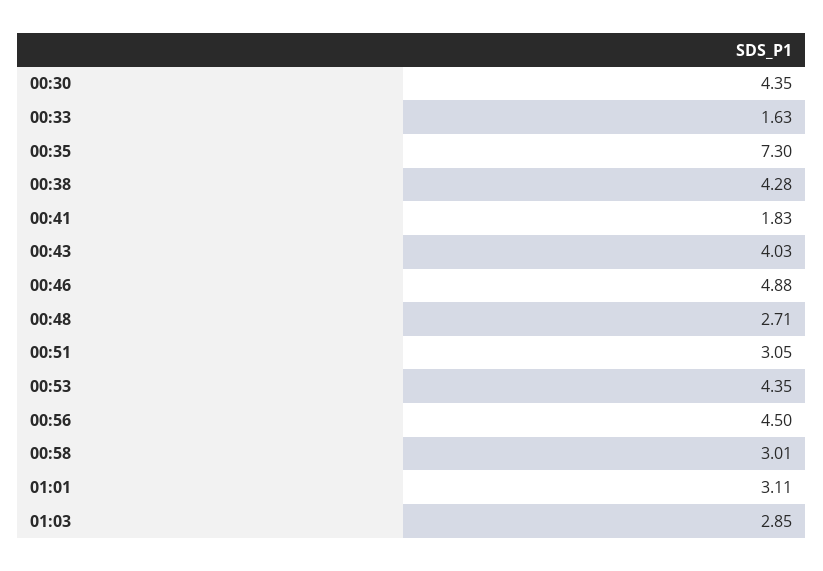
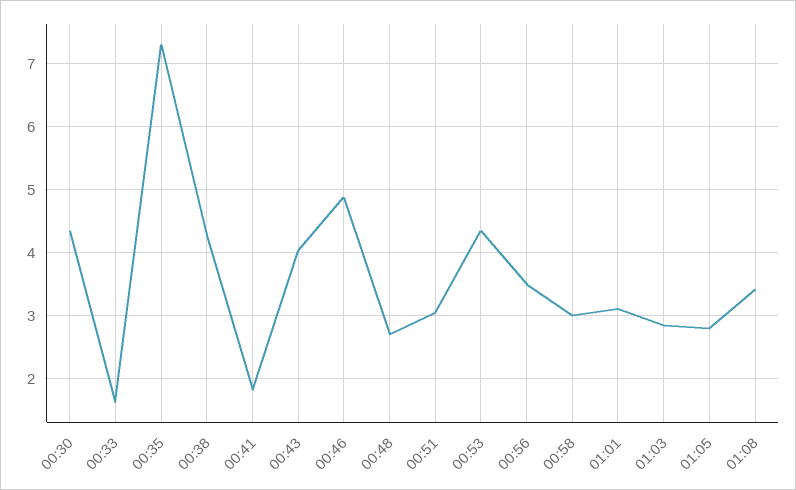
00:56: 4.5 -> 3.5
01:05: none -> 2.8
01:08: none -> 3.4

